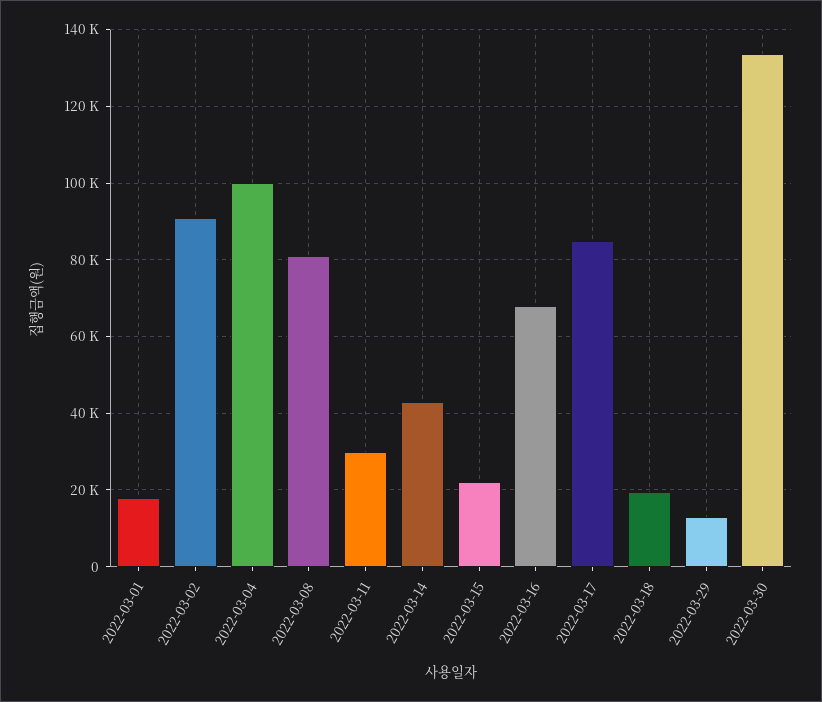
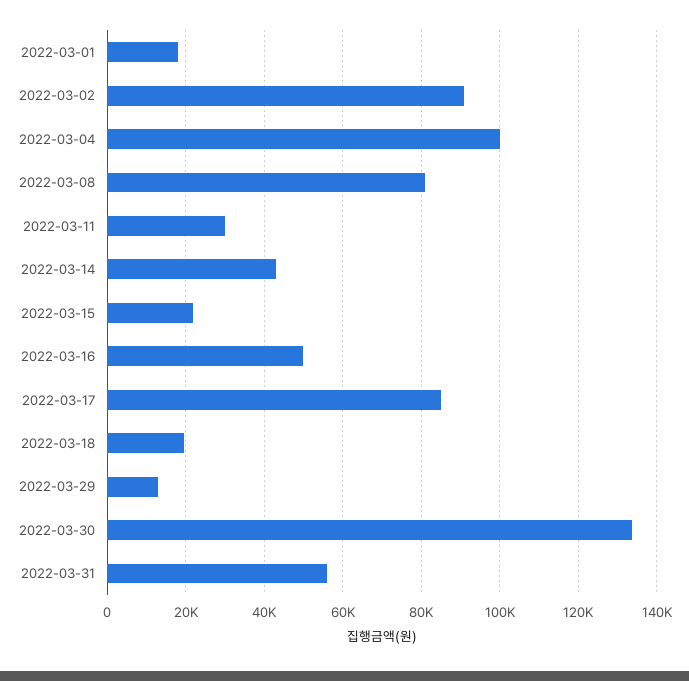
2022-03-16: 68000 -> 50000
2022-03-31: none -> 56000

